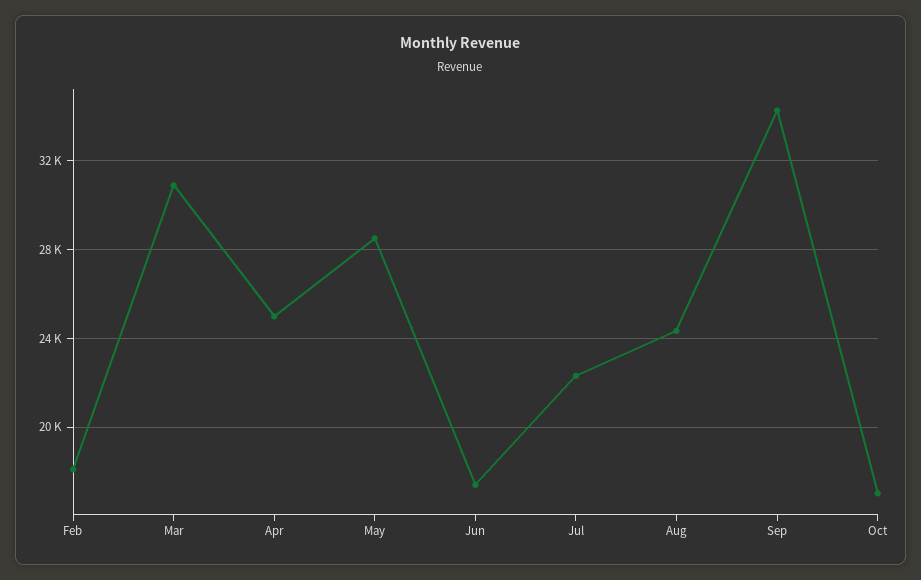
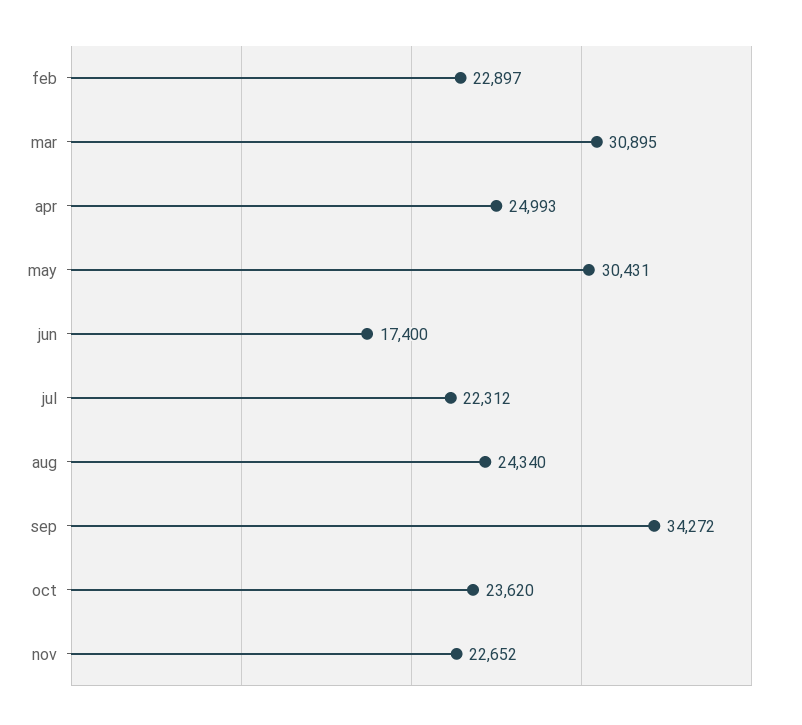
Feb: 18000 -> 22897
May: 28500 -> 30431
Oct: 17000 -> 23620
nov: none -> 22652

